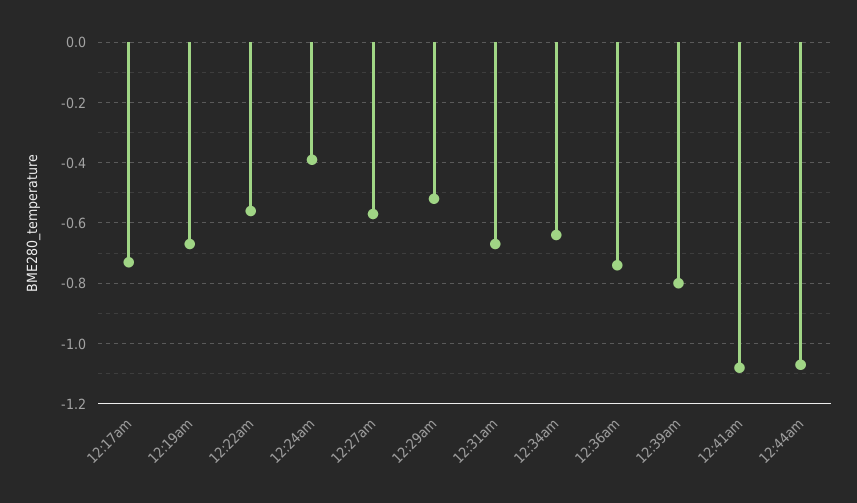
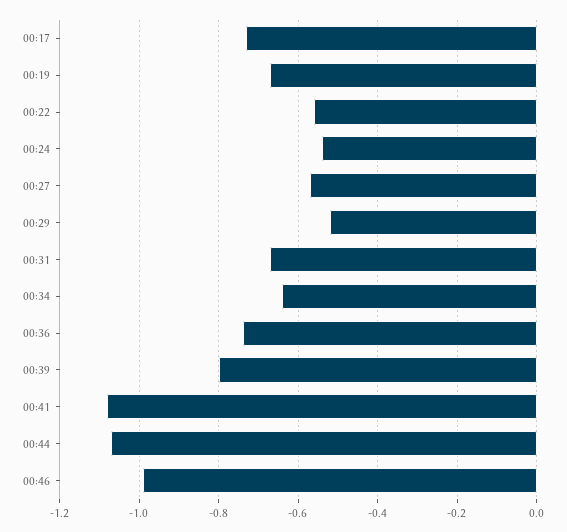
12:24am: -0.4 -> -0.55
00:46: none -> -1

